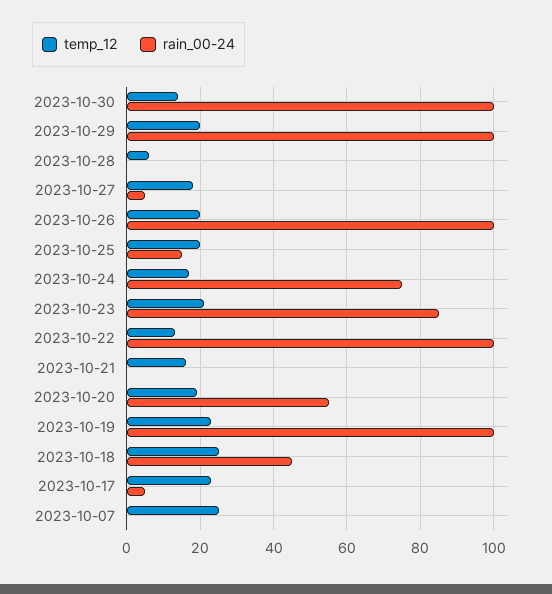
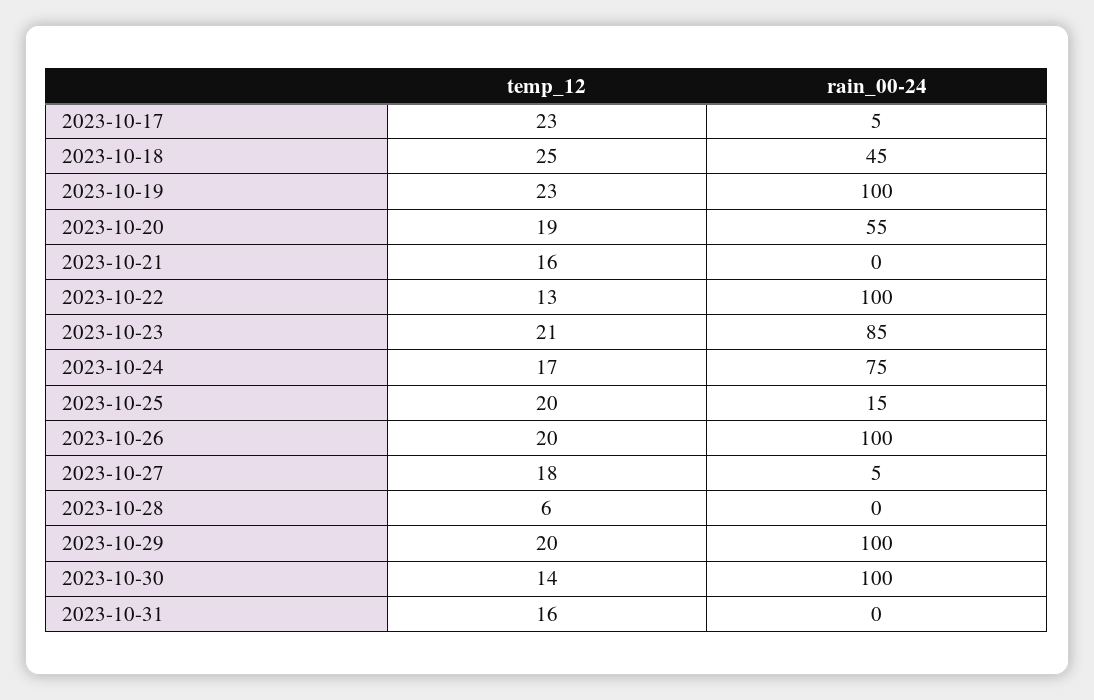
temp_12, 2023-10-07: 25 -> none
rain_00-24, 2023-10-07: 0 -> none
temp_12, 2023-10-31: none -> 16
rain_00-24, 2023-10-31: none -> 0

